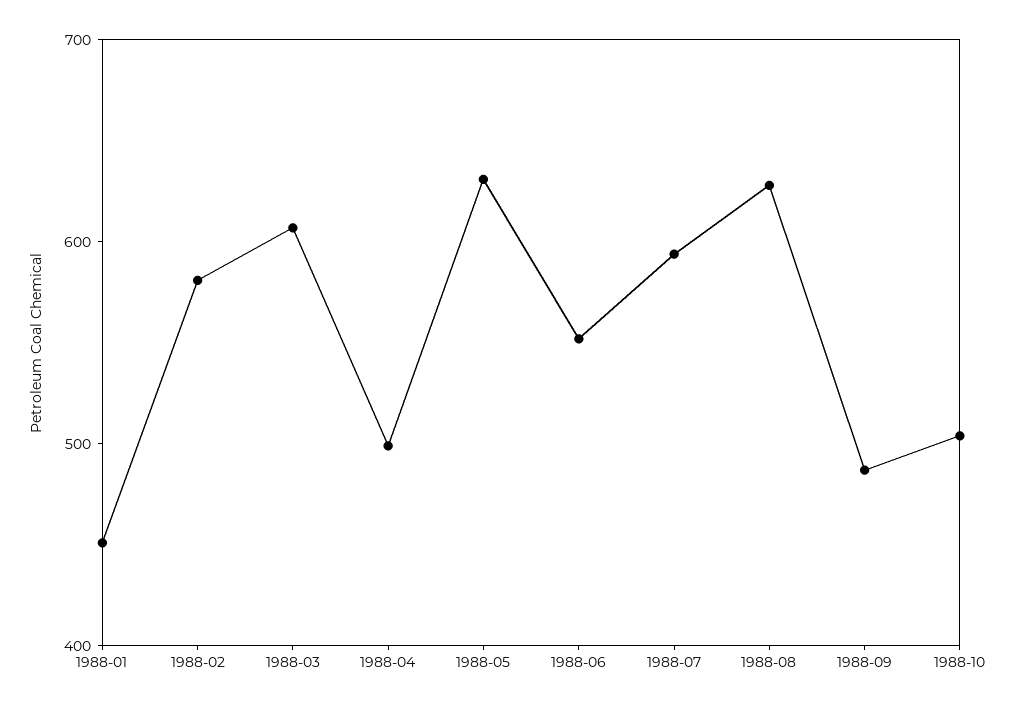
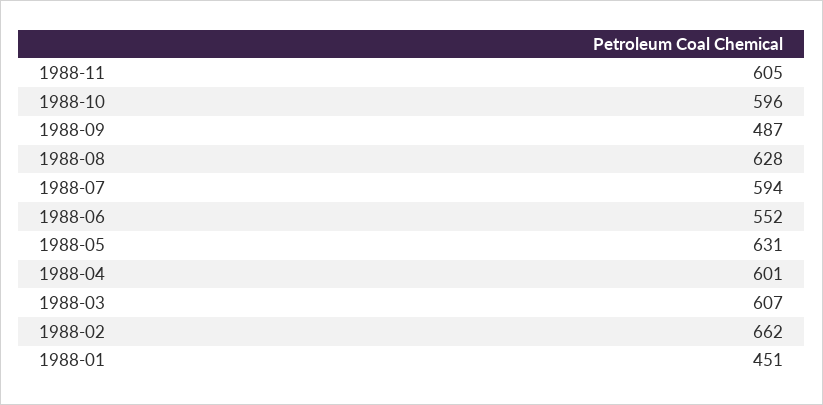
1988-02: 580 -> 662
1988-04: 500 -> 601
1988-10: 500 -> 596
1988-11: none -> 605

